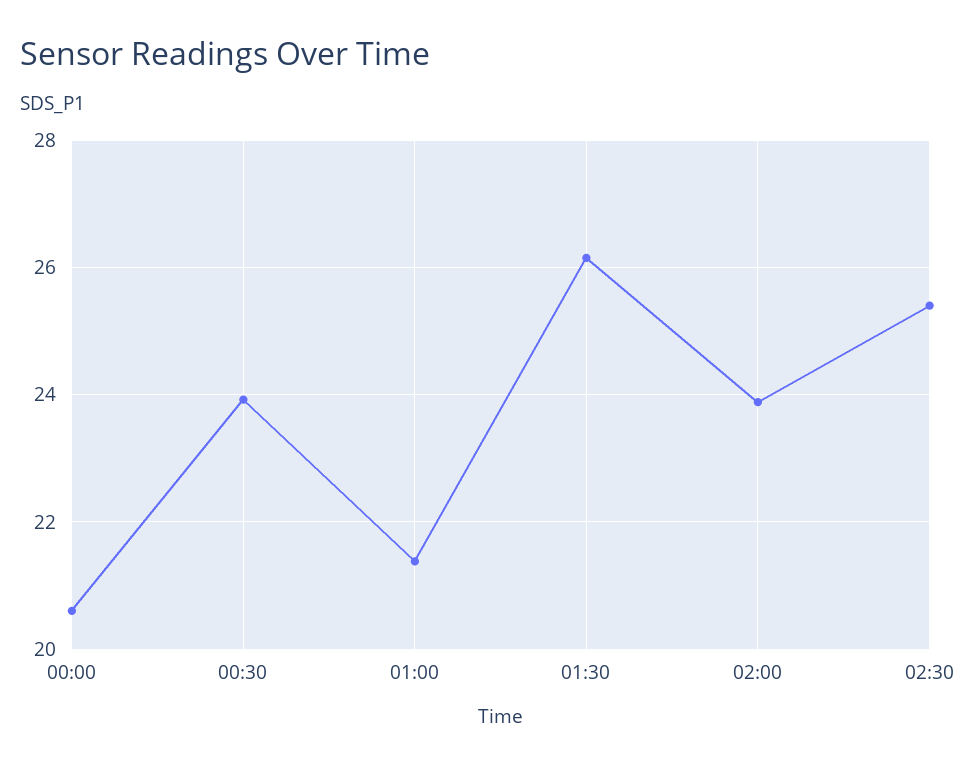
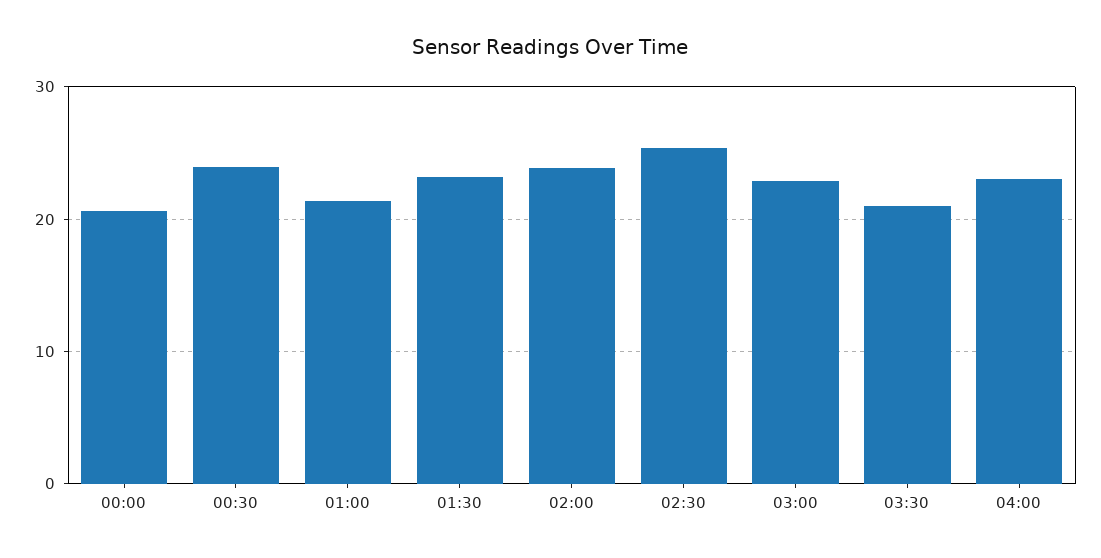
01:30: 26.2 -> 23
03:00: none -> 23
03:30: none -> 21
04:00: none -> 23

